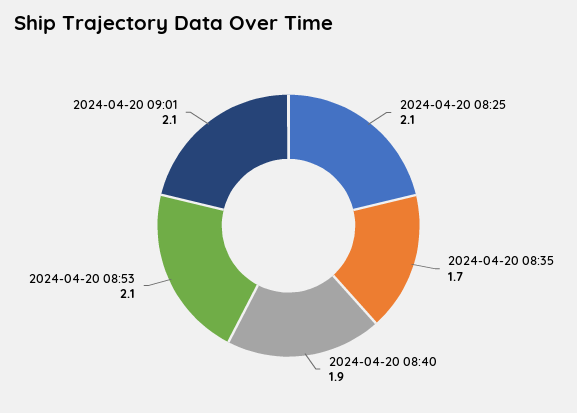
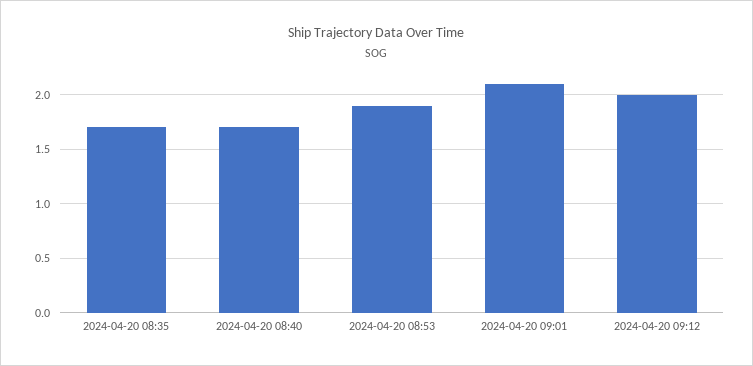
2024-04-20 08:25: 2.1 -> none
2024-04-20 08:40: 1.9 -> 1.7
2024-04-20 08:53: 2.1 -> 1.9
2024-04-20 09:12: none -> 2

